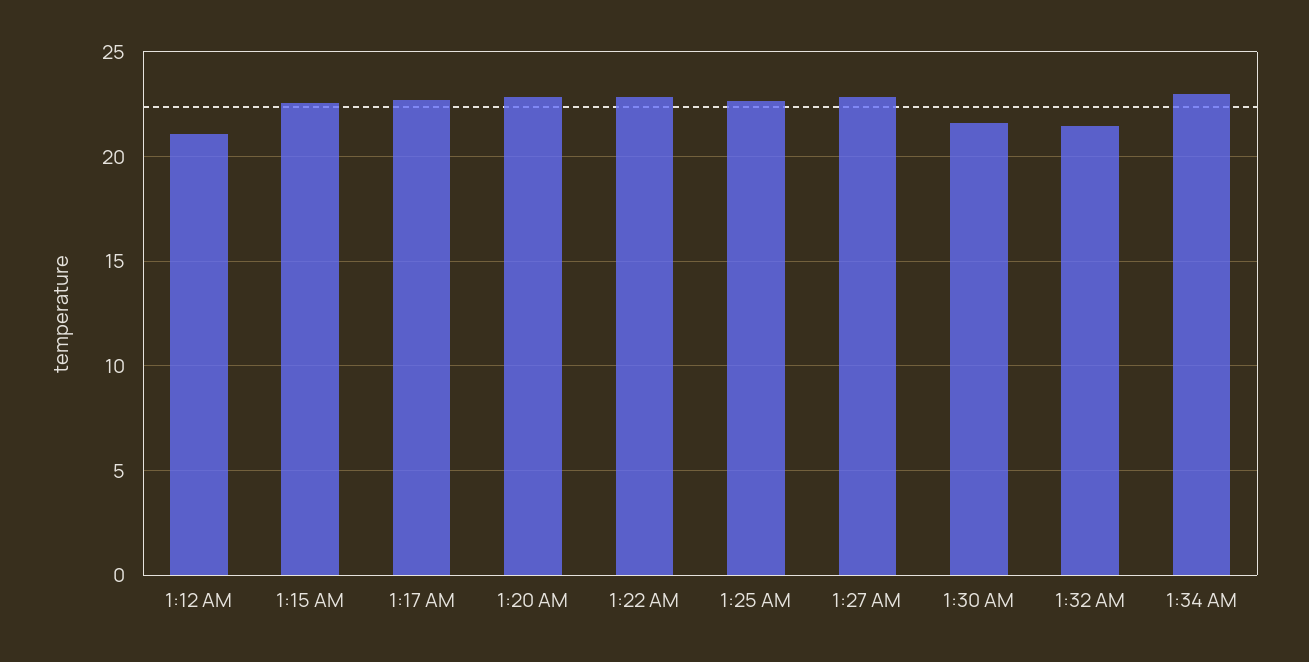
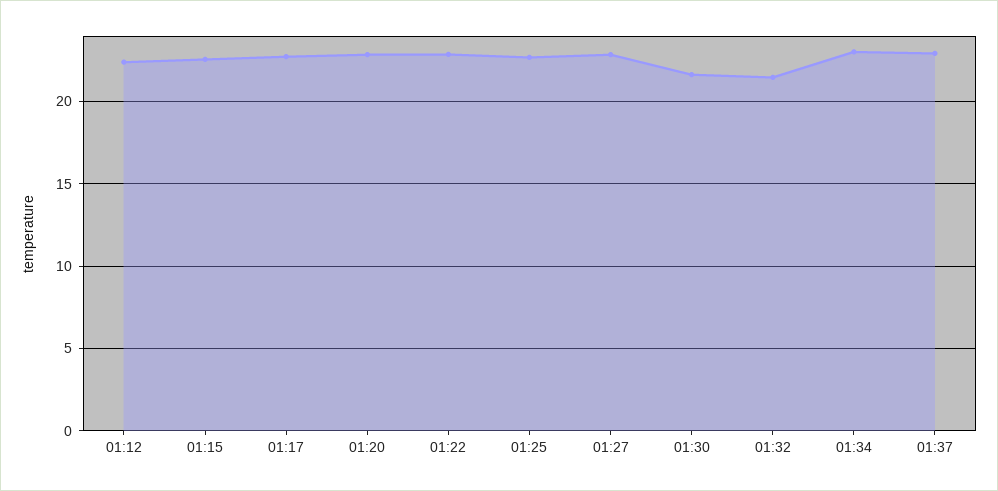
1:12 AM: 21 -> 22.5
01:37: none -> 23

